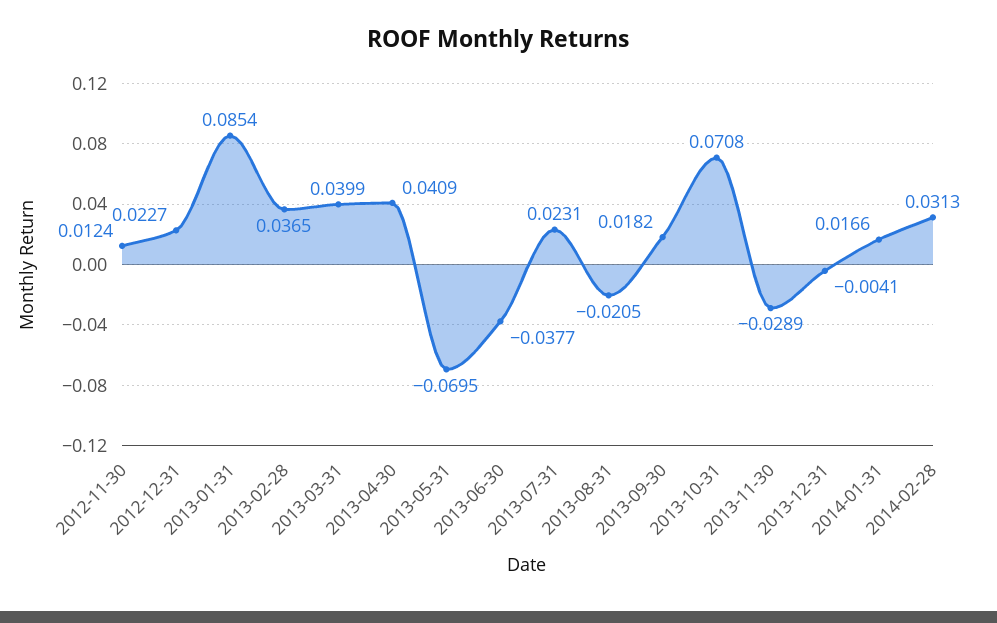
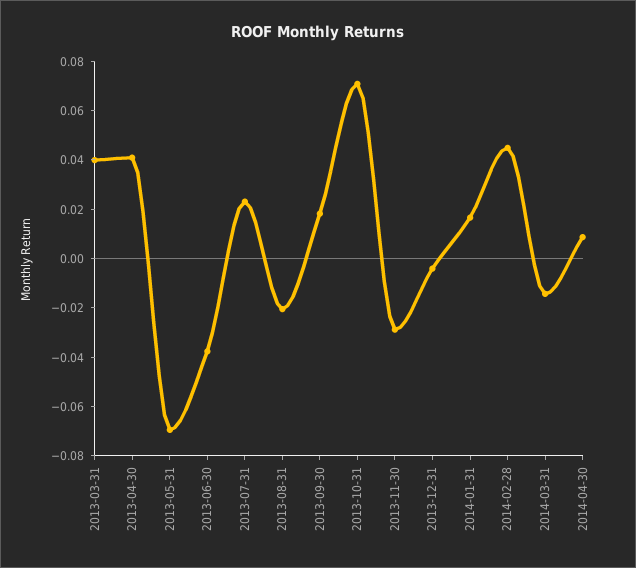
2012-11-30: 0.0124 -> none
2012-12-31: 0.0227 -> none
2013-01-31: 0.0854 -> none
2013-02-28: 0.0365 -> none
2014-02-28: 0.0313 -> 0.045
2014-03-31: none -> -0.015
2014-04-30: none -> 0.01

